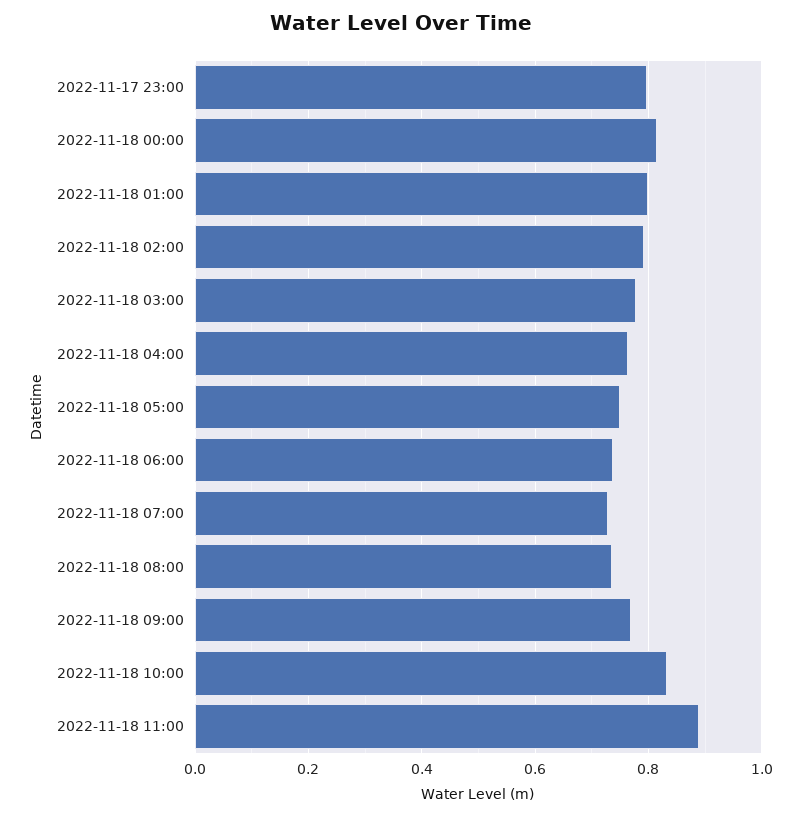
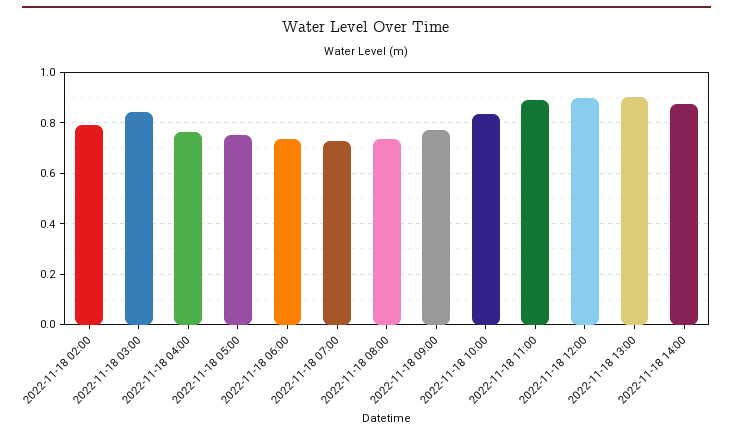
2022-11-17 23:00: 0.8 -> none
2022-11-18 00:00: 0.82 -> none
2022-11-18 01:00: 0.8 -> none
2022-11-18 03:00: 0.78 -> 0.85
2022-11-18 12:00: none -> 0.9
2022-11-18 13:00: none -> 0.9
2022-11-18 14:00: none -> 0.875

